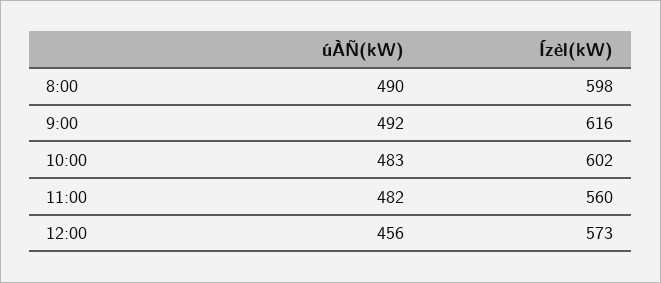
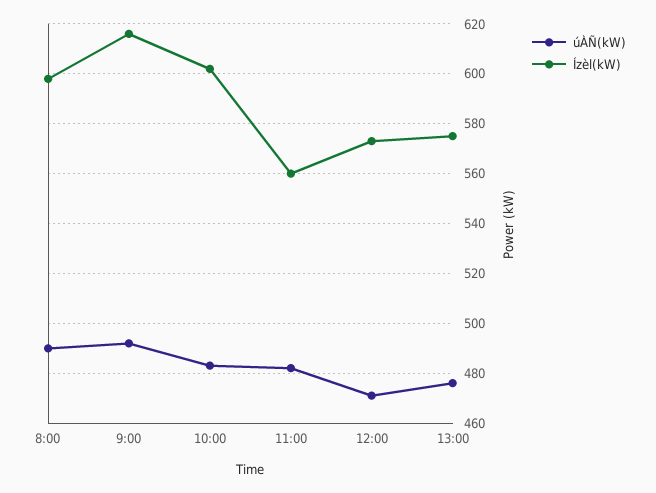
úÀÑ(kW), 12:00: 456 -> 470
úÀÑ(kW), 13:00: none -> 475
Ízèl(kW), 13:00: none -> 575

